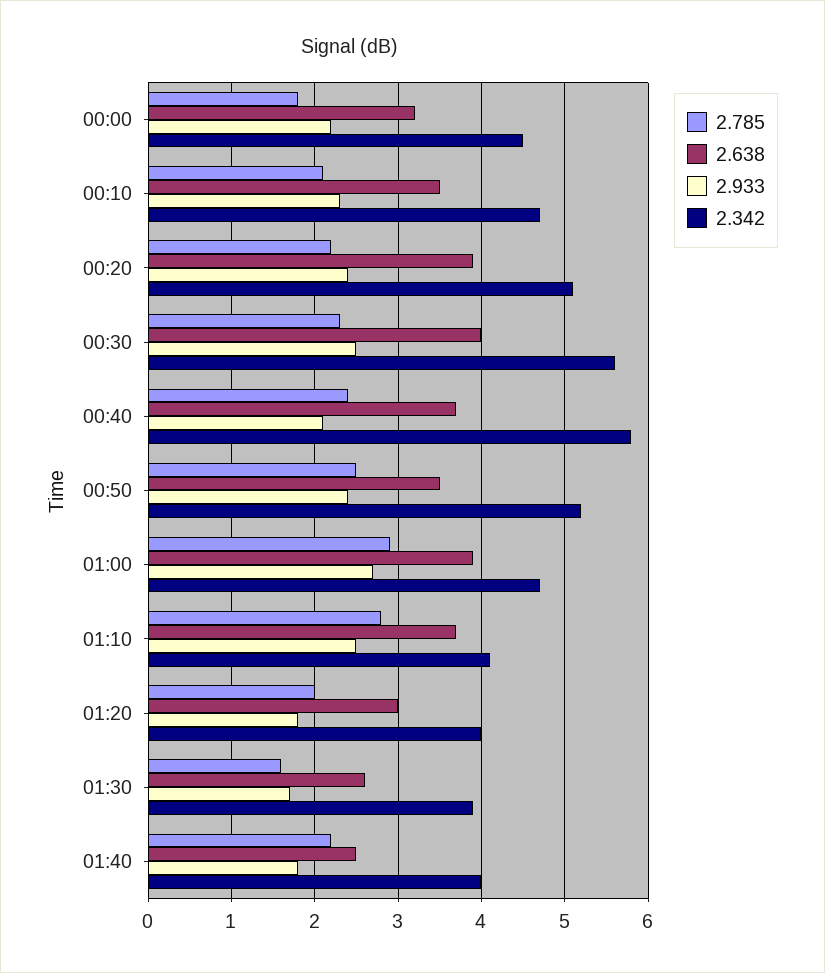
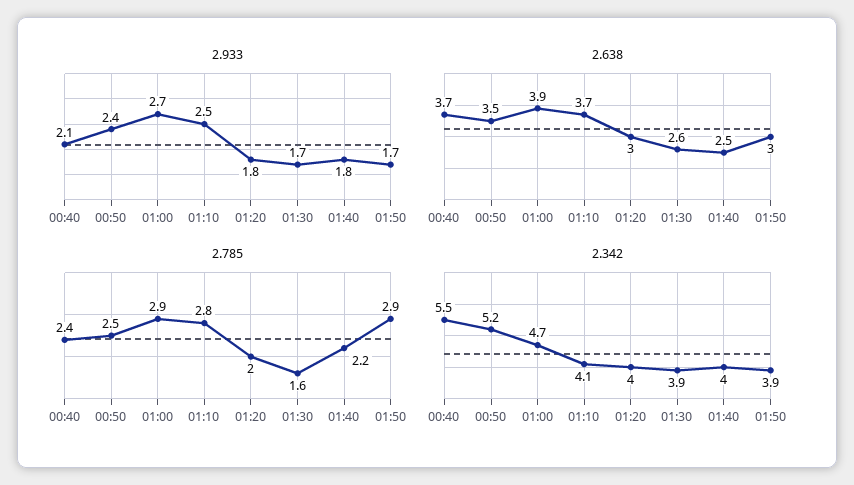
2.785, 00:00: 1.8 -> none
2.638, 00:00: 3.2 -> none
2.933, 00:00: 2.2 -> none
2.342, 00:00: 4.5 -> none
2.785, 00:10: 2.1 -> none
2.638, 00:10: 3.5 -> none
2.933, 00:10: 2.3 -> none
2.342, 00:10: 4.7 -> none
2.785, 00:20: 2.2 -> none
2.638, 00:20: 3.9 -> none
2.933, 00:20: 2.4 -> none
2.342, 00:20: 5.1 -> none
2.785, 00:30: 2.3 -> none
2.638, 00:30: 4 -> none
2.933, 00:30: 2.5 -> none
2.342, 00:30: 5.6 -> none
2.342, 00:40: 5.8 -> 5.5
2.933, 01:50: none -> 1.7
2.638, 01:50: none -> 3
2.785, 01:50: none -> 2.9
2.342, 01:50: none -> 3.9

